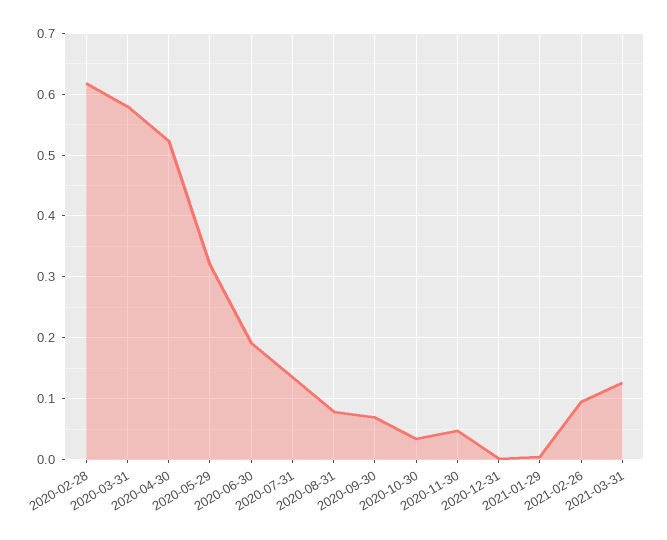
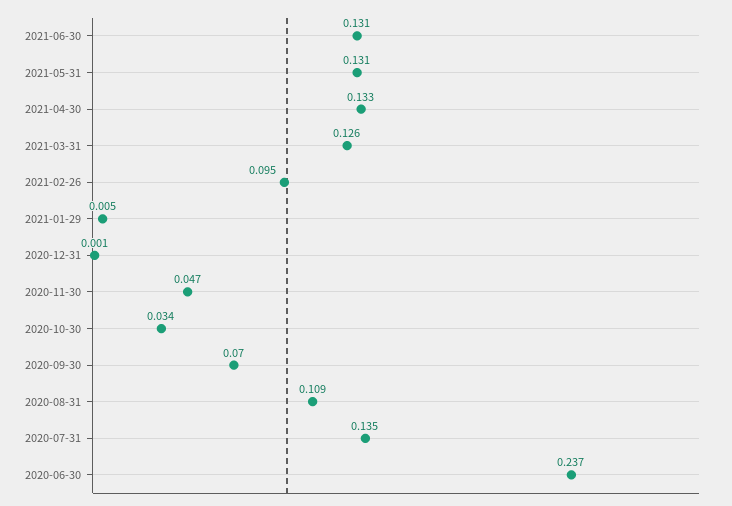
2020-02-28: 0.62 -> none
2020-03-31: 0.58 -> none
2020-04-30: 0.52 -> none
2020-05-29: 0.32 -> none
2020-06-30: 0.19 -> 0.237
2020-08-31: 0.08 -> 0.109
2021-06-30: none -> 0.131
2021-05-31: none -> 0.131
2021-04-30: none -> 0.133

